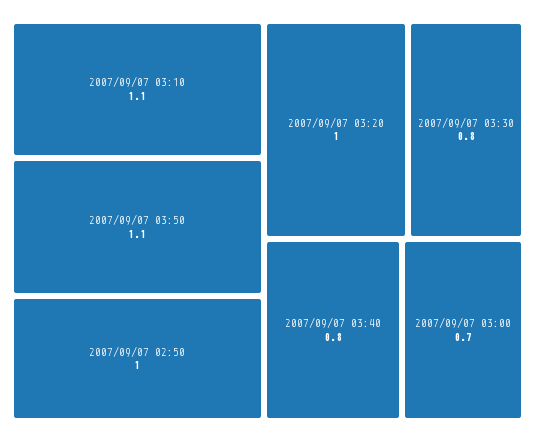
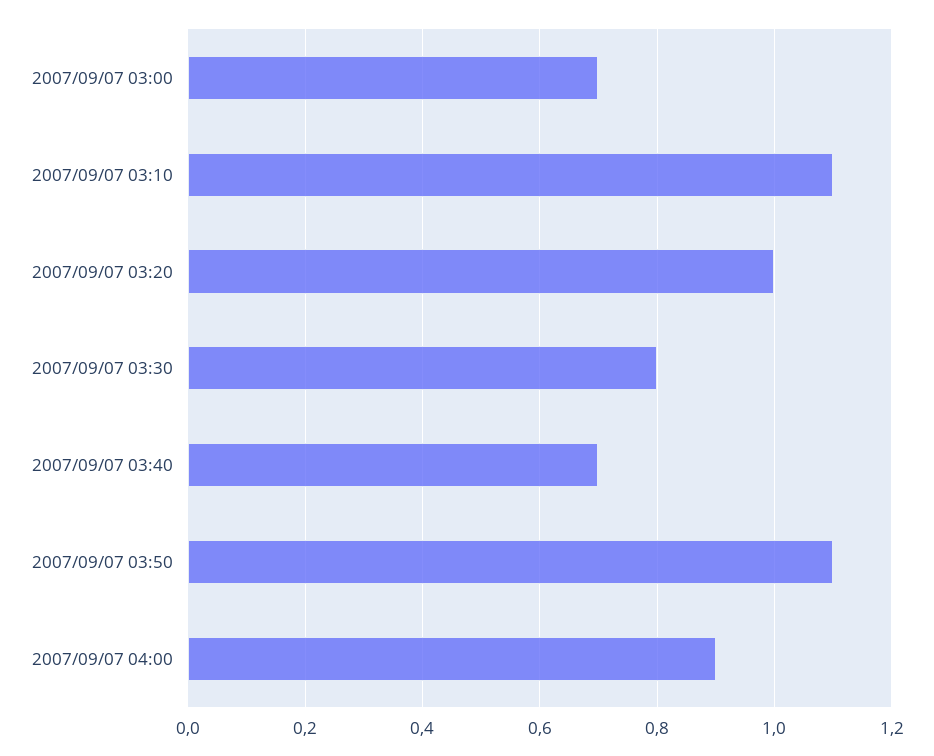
2007/09/07 02:50: 1 -> none
2007/09/07 03:40: 0.8 -> 0.7
2007/09/07 04:00: none -> 0.9

